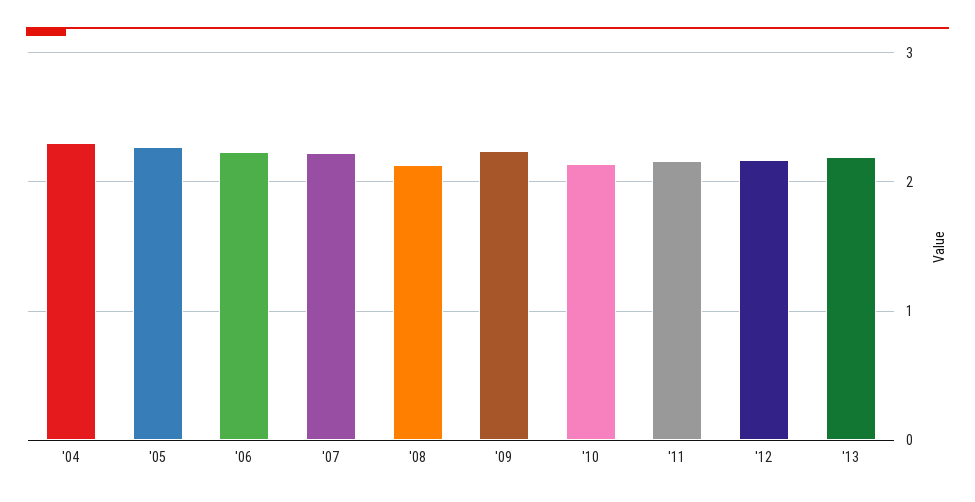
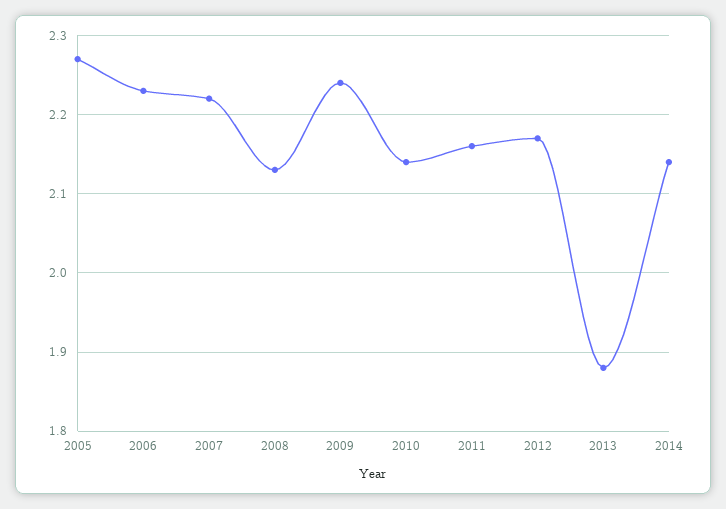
'04: 2.3 -> none
'13: 2.2 -> 1.88
2014: none -> 2.14

